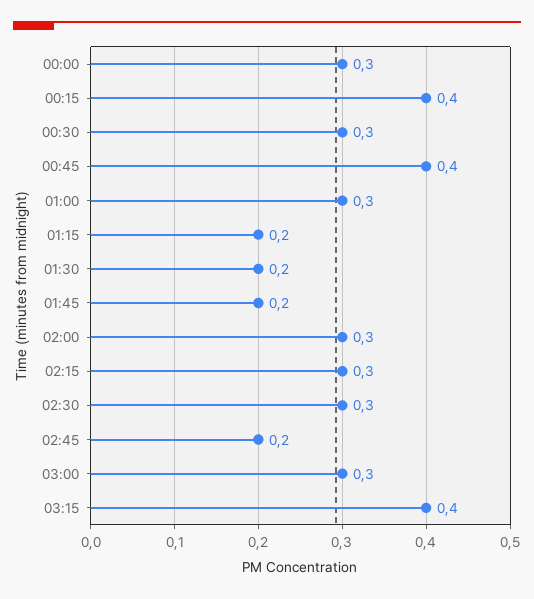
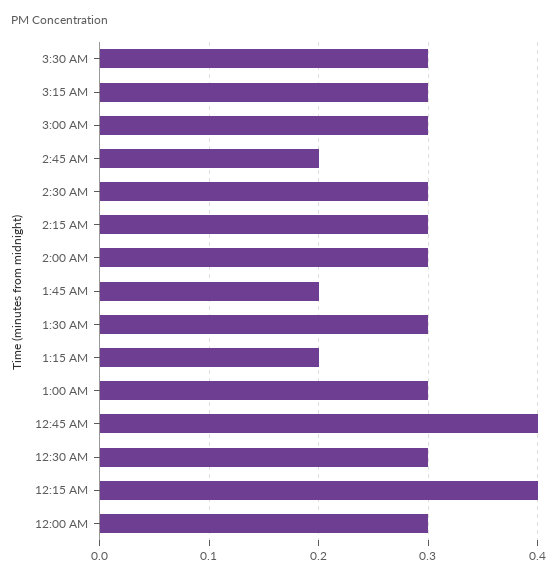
01:30: 0.2 -> 0.3
03:15: 0.4 -> 0.3
3:30 AM: none -> 0.3

